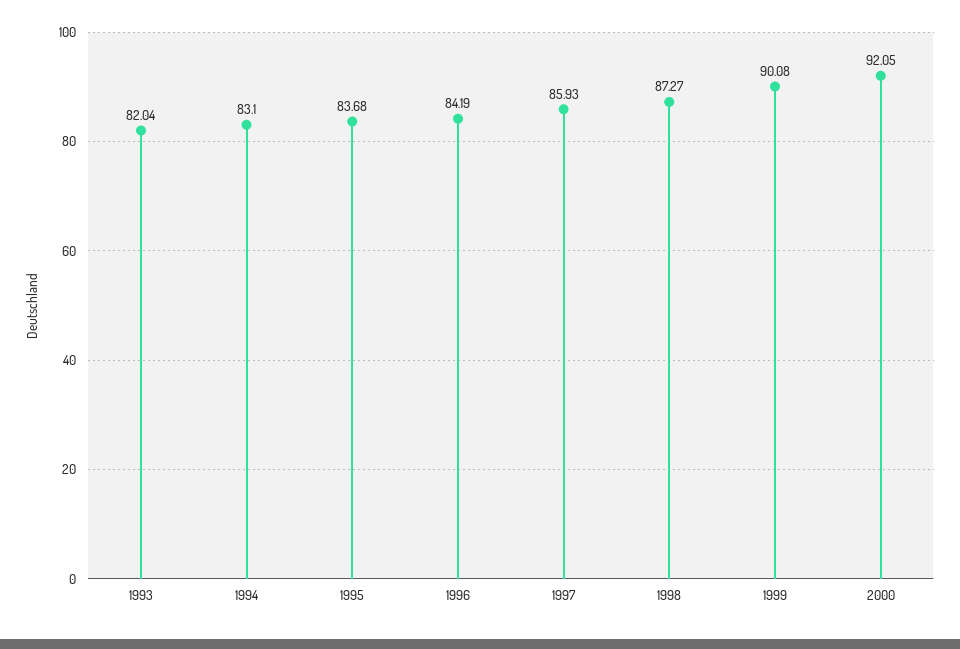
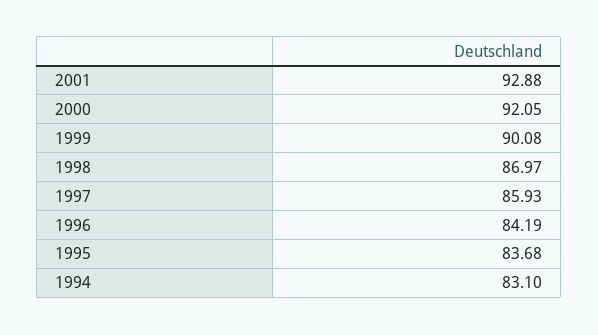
1993: 82.04 -> none
1998: 87.27 -> 86.97
2001: none -> 92.88

